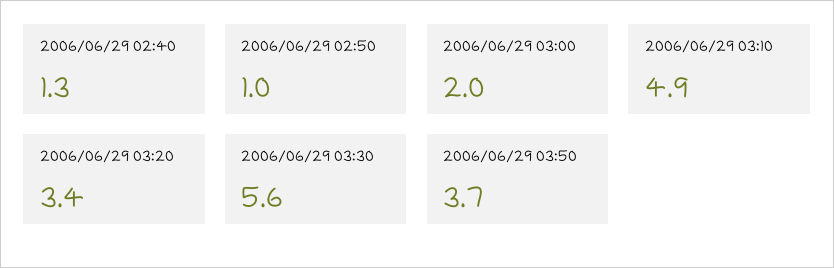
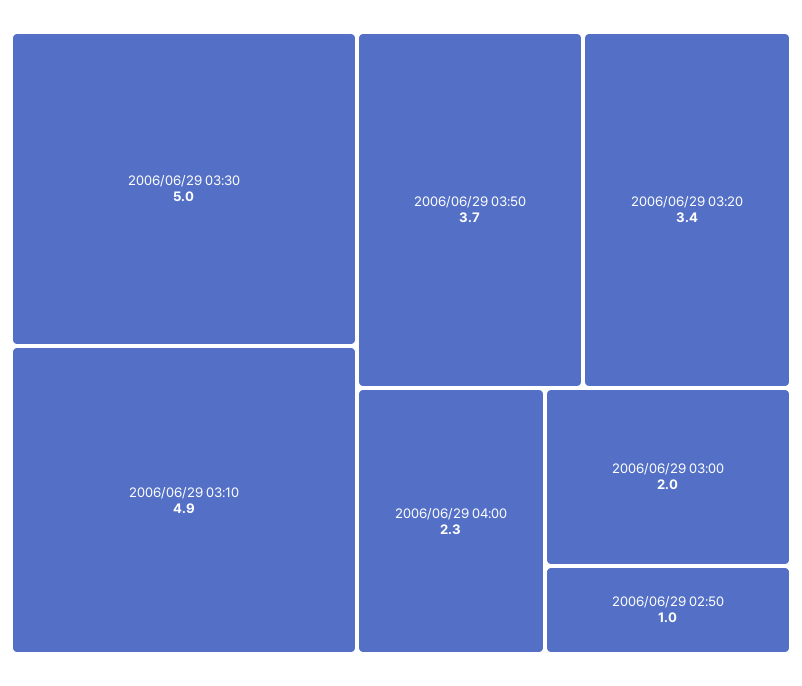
2006/06/29 02:40: 1.3 -> none
2006/06/29 03:30: 5.6 -> 5
2006/06/29 04:00: none -> 2.3

